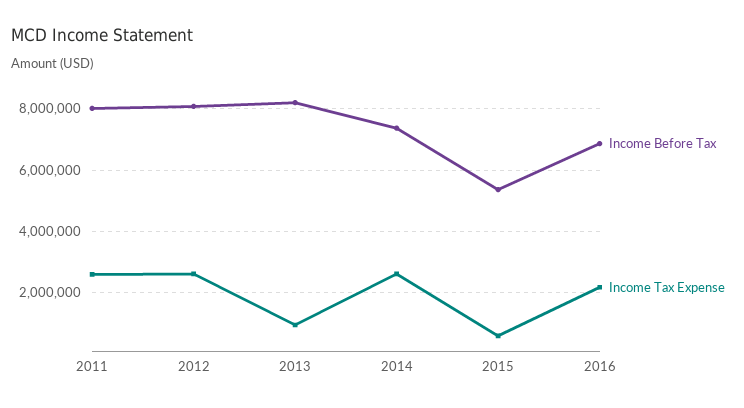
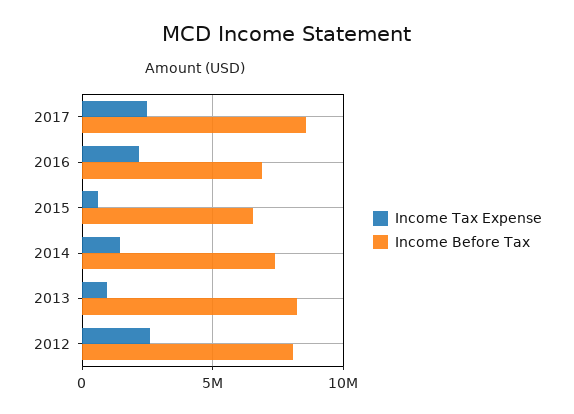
Income Before Tax, 2011: 8000000 -> none
Income Tax Expense, 2011: 2600000 -> none
Income Tax Expense, 2014: 2600000 -> 1500000
Income Before Tax, 2015: 5400000 -> 6500000
Income Tax Expense, 2017: none -> 2500000
Income Before Tax, 2017: none -> 8500000

